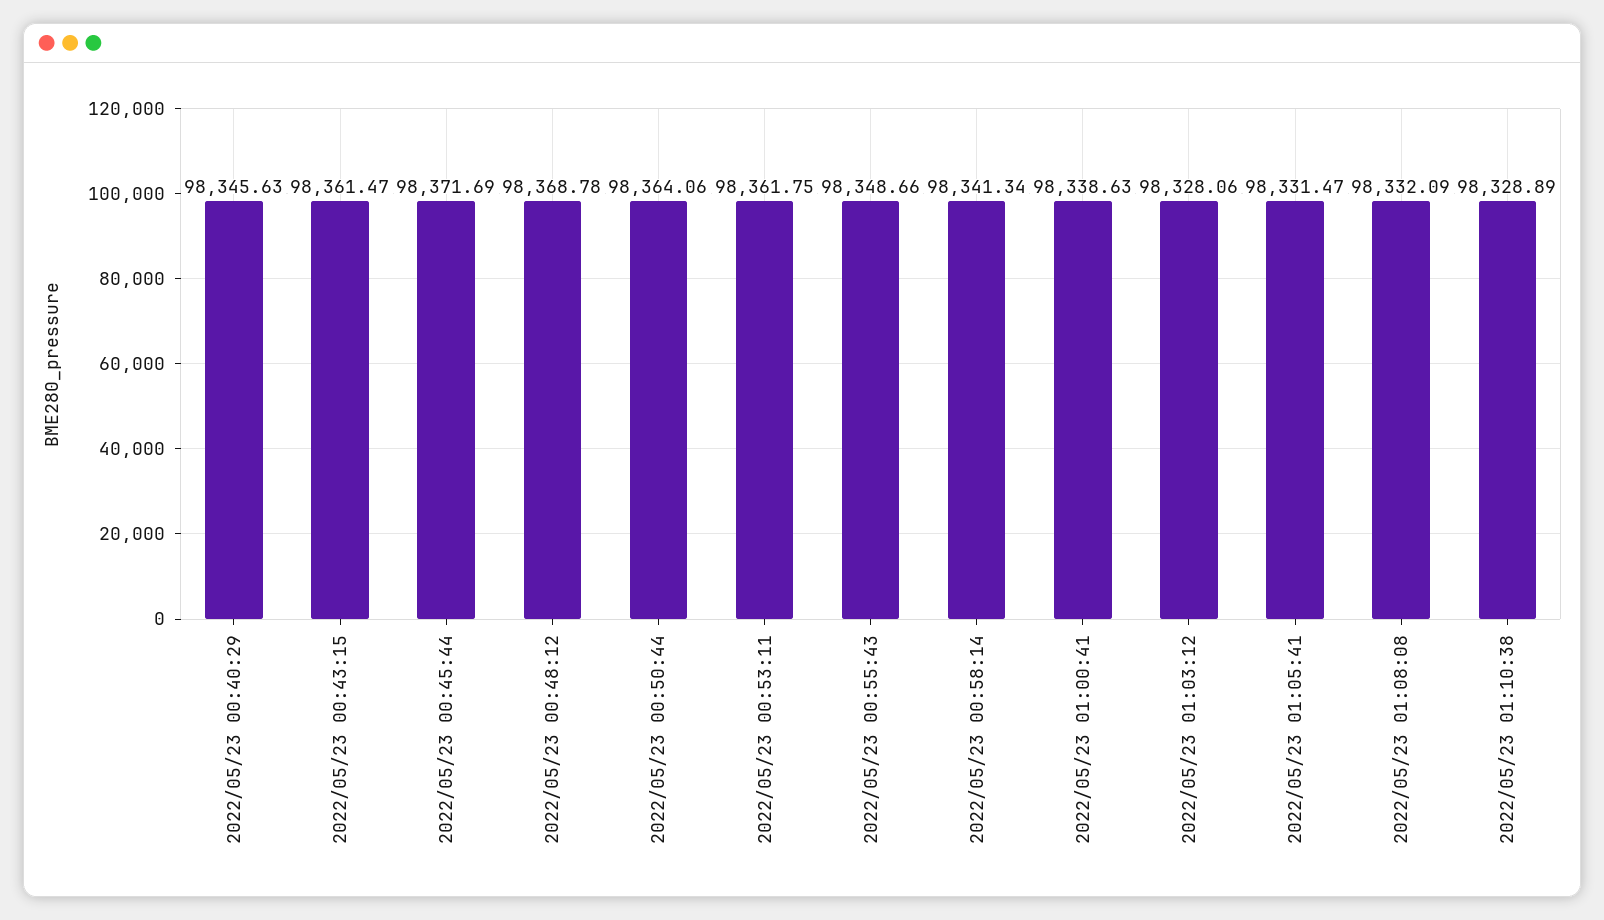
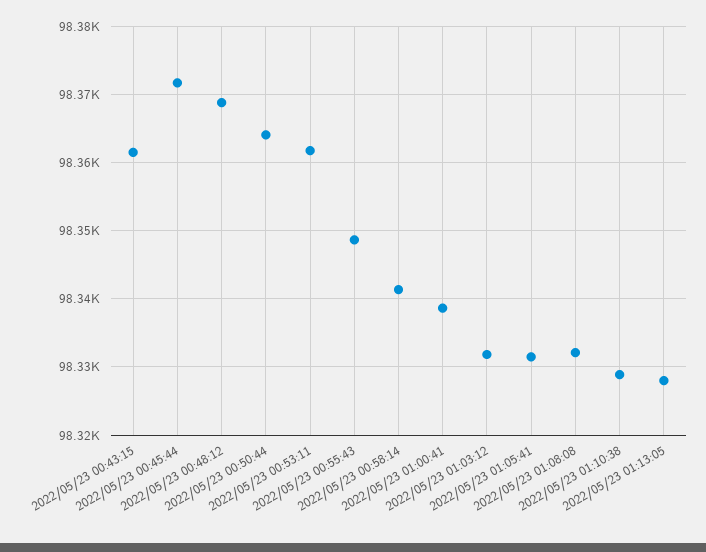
2022/05/23 00:40:29: 98345.63 -> none
2022/05/23 01:03:12: 98328.06 -> 98332
2022/05/23 01:13:05: none -> 98328

